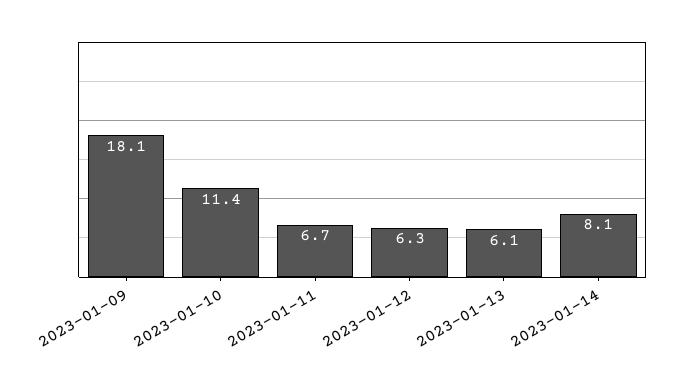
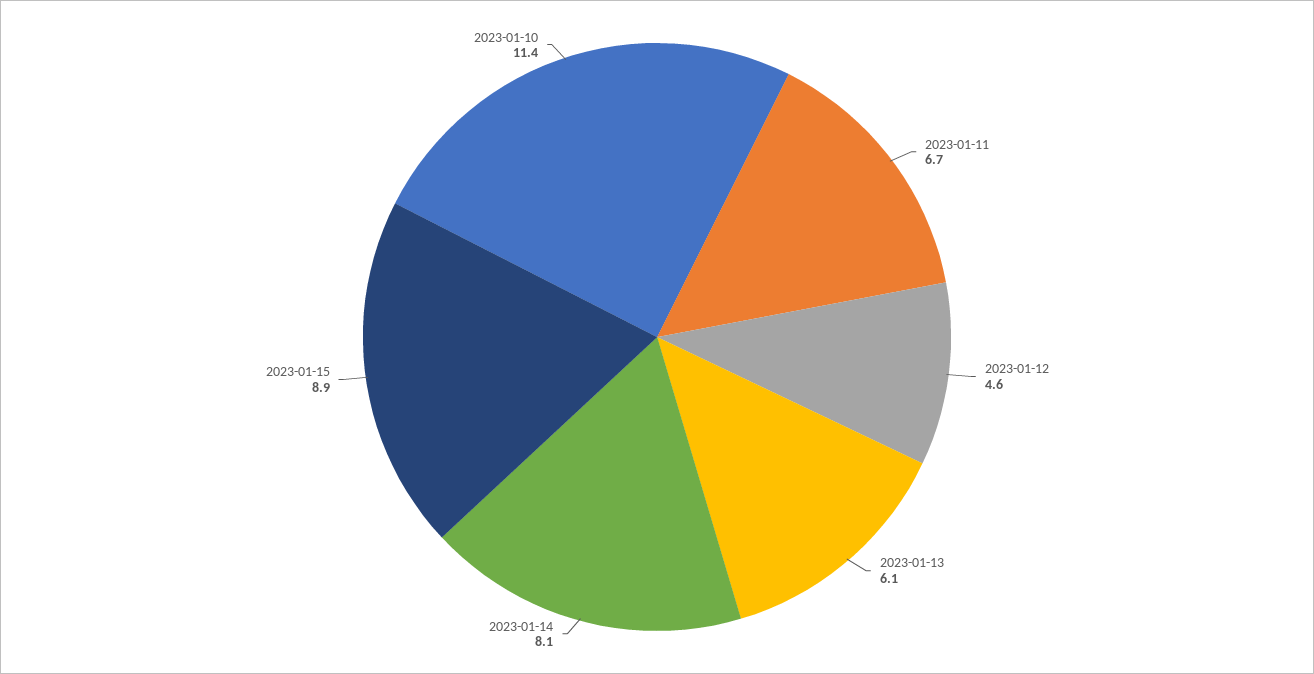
2023-01-09: 18.1 -> none
2023-01-12: 6.3 -> 4.6
2023-01-15: none -> 8.9

